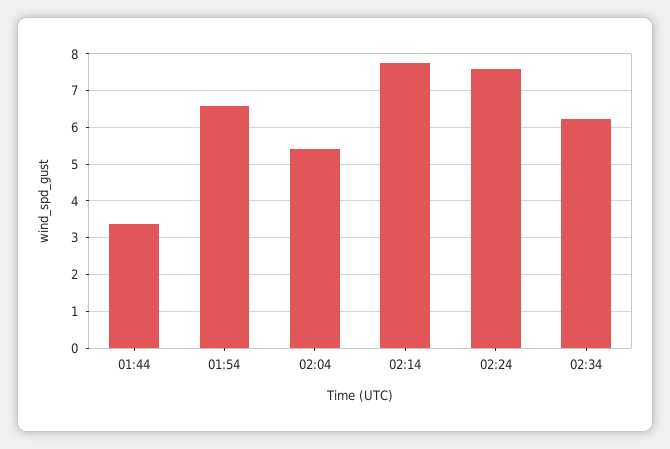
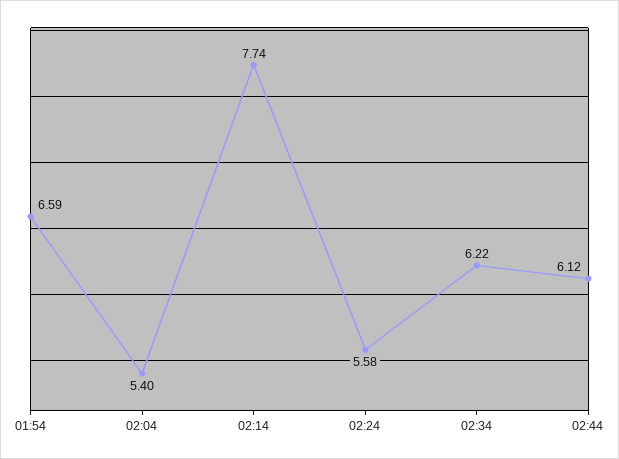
01:44: 3.4 -> none
02:24: 7.6 -> 5.58
02:44: none -> 6.12

